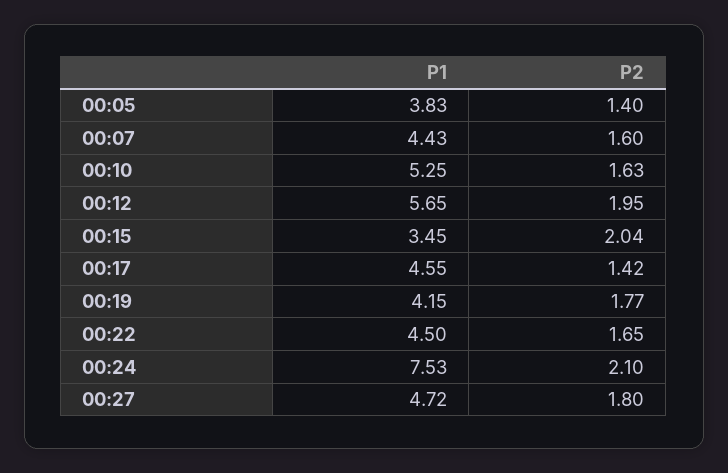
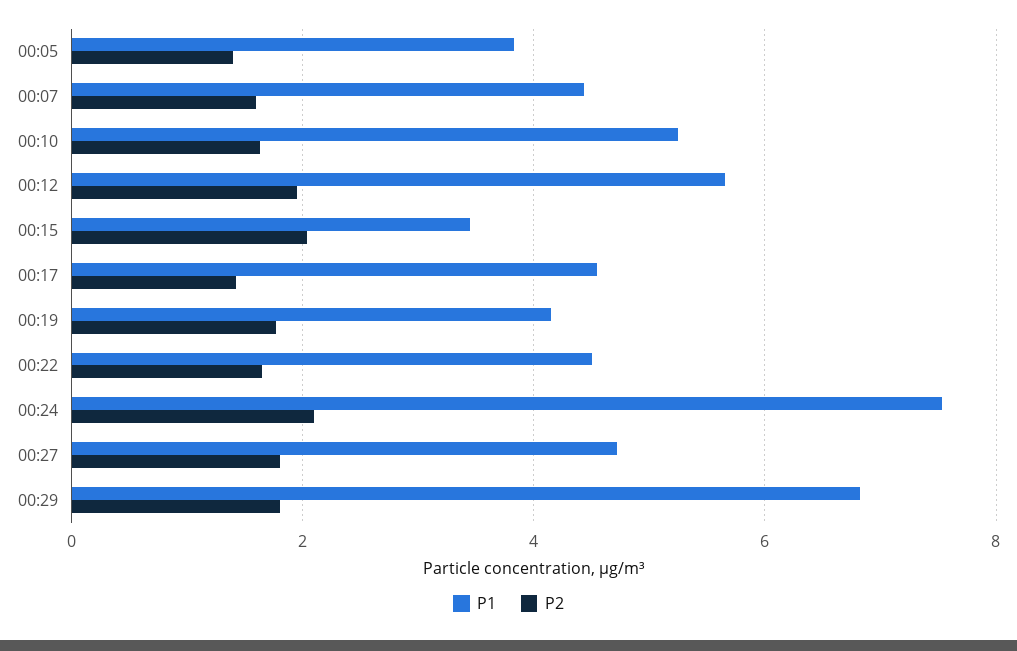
P1, 00:29: none -> 6.8
P2, 00:29: none -> 1.8

